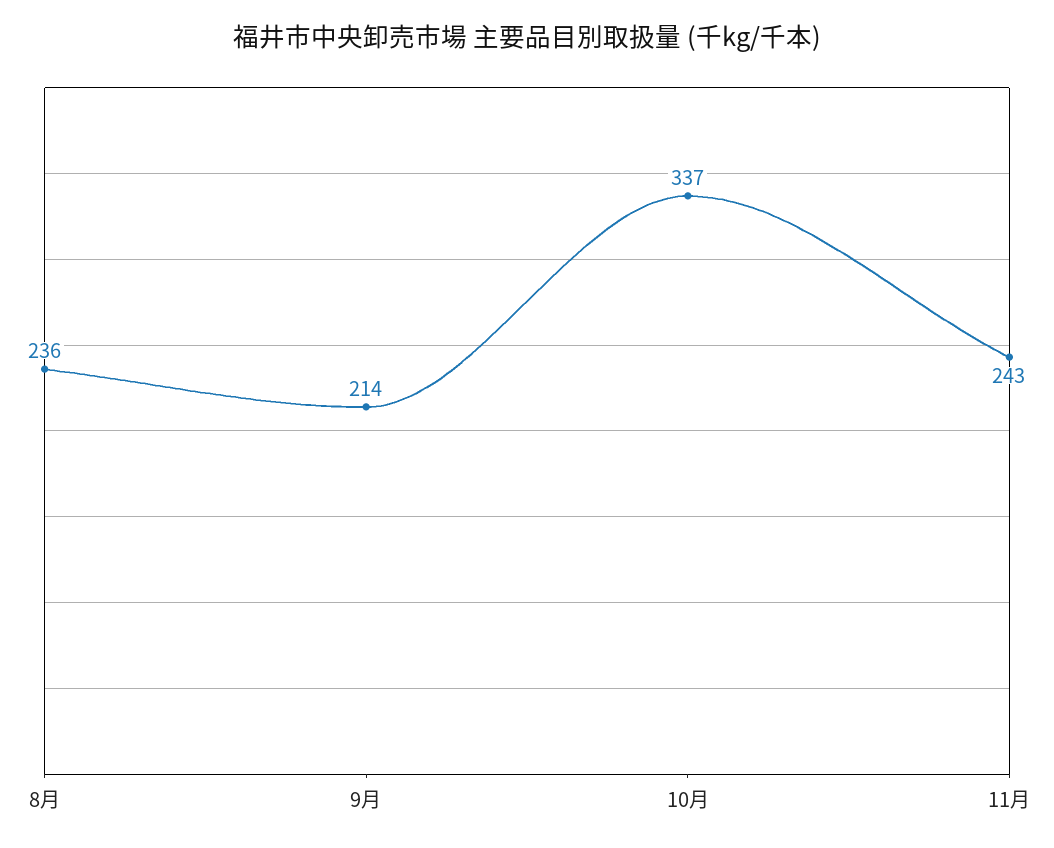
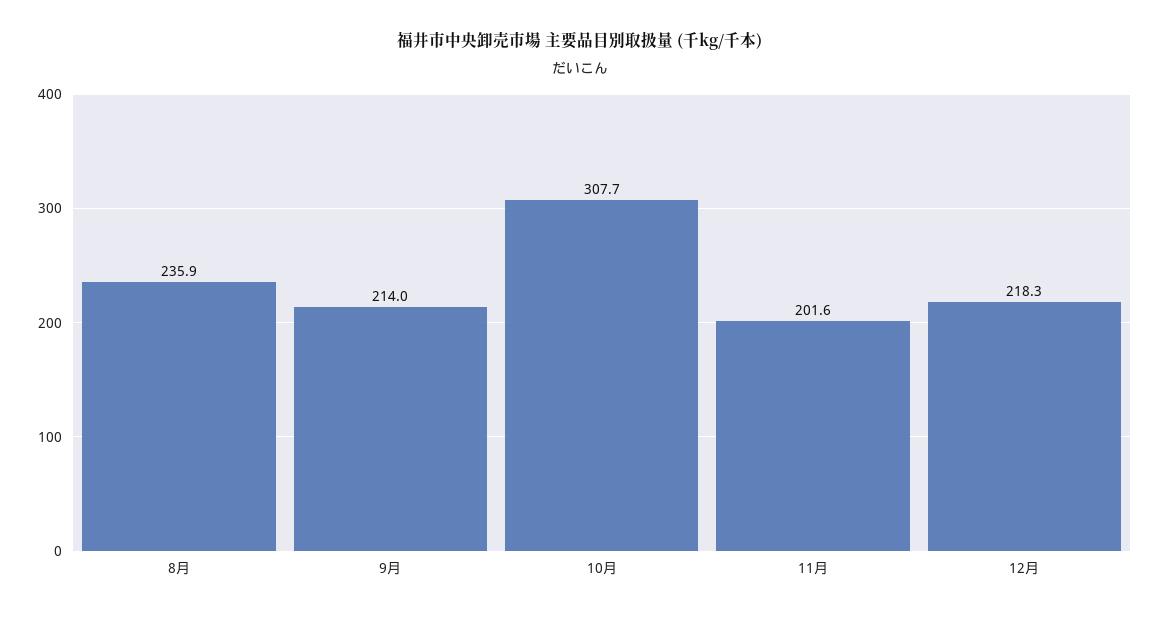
10月: 337 -> 307.7
11月: 243 -> 201.6
12月: none -> 218.3

